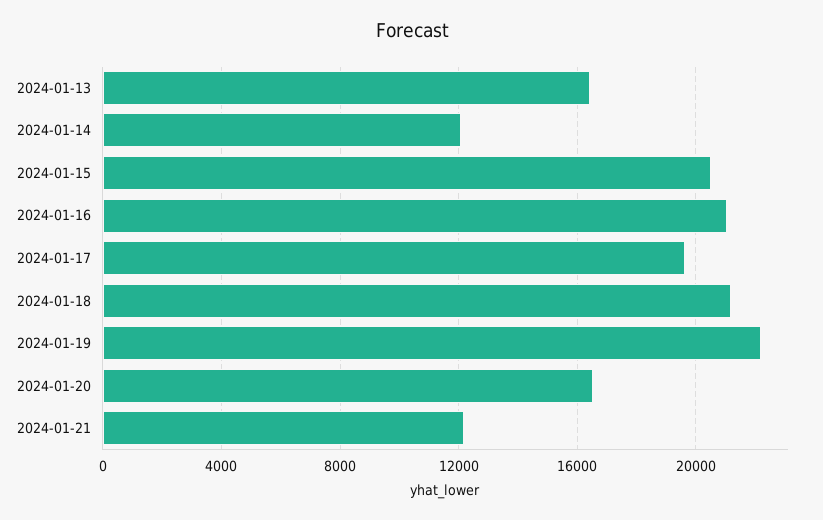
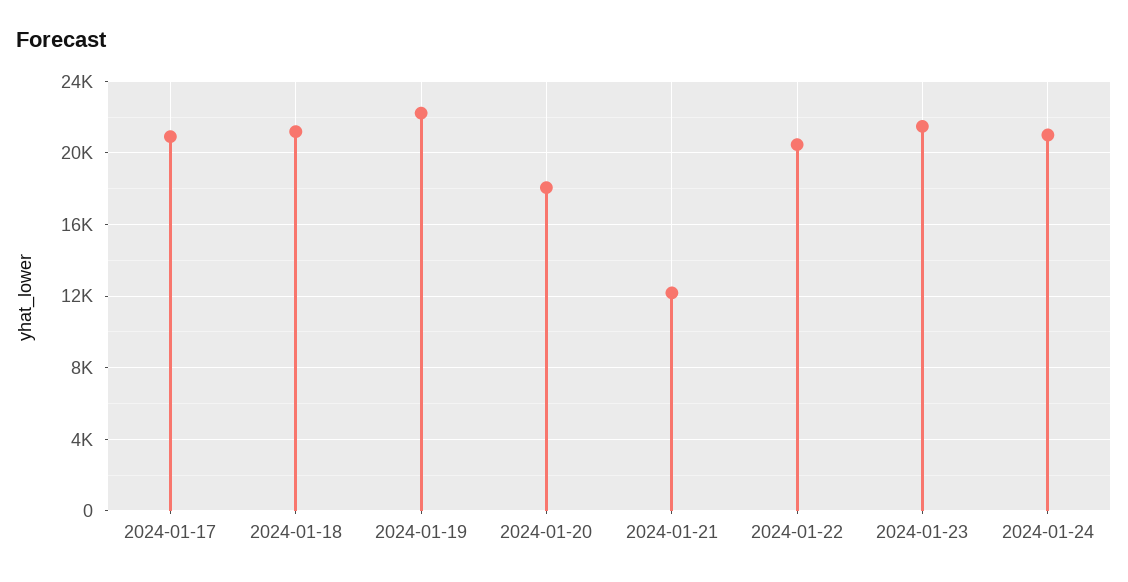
2024-01-13: 16500 -> none
2024-01-14: 12000 -> none
2024-01-15: 20500 -> none
2024-01-16: 21000 -> none
2024-01-17: 19500 -> 21000
2024-01-20: 16500 -> 18000
2024-01-22: none -> 20500
2024-01-23: none -> 21500
2024-01-24: none -> 21000

